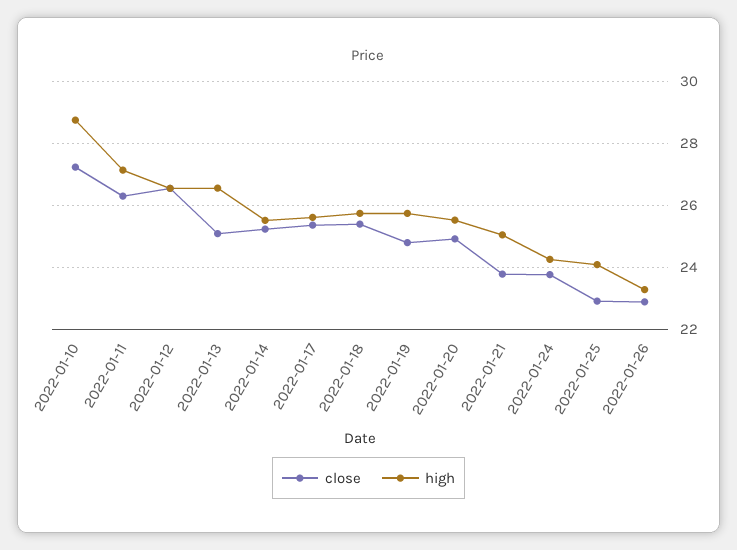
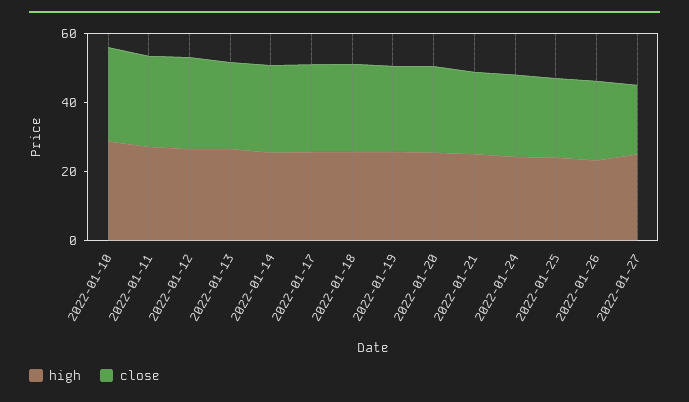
high, 2022-01-27: none -> 25
close, 2022-01-27: none -> 20

